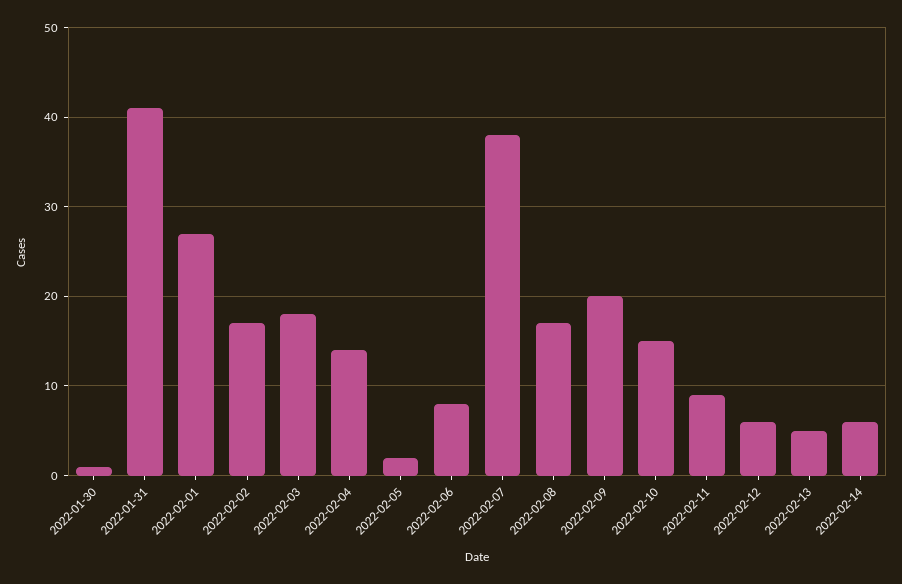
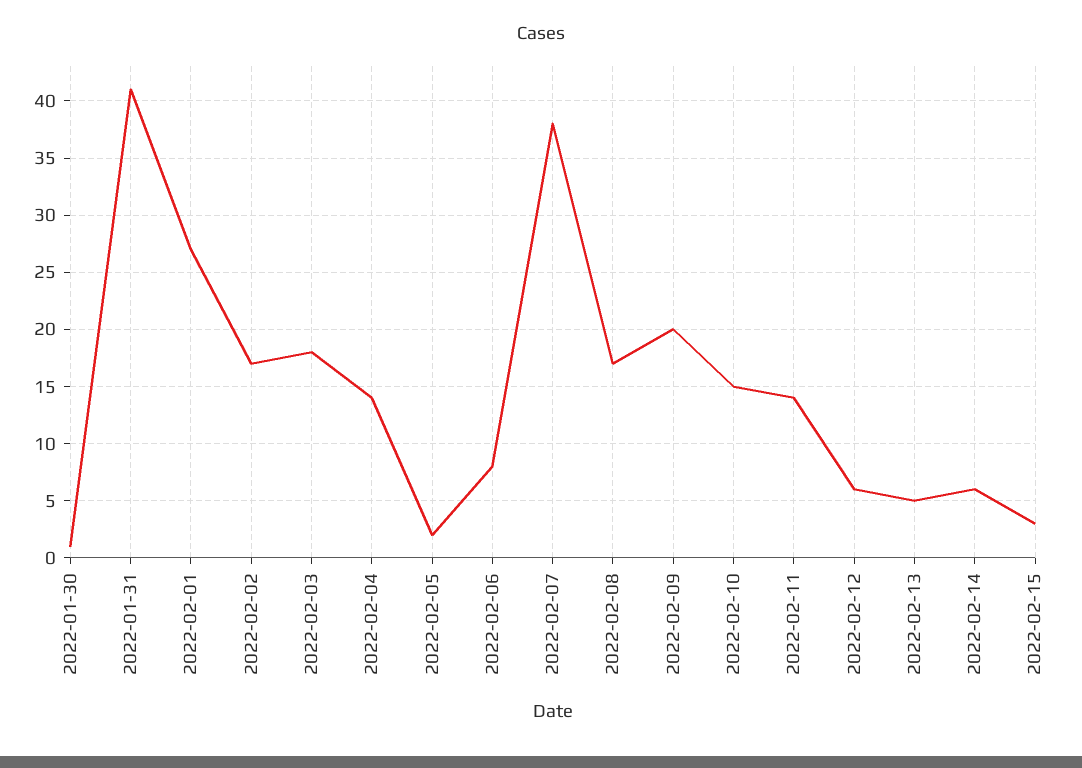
2022-02-11: 9 -> 14
2022-02-15: none -> 3

